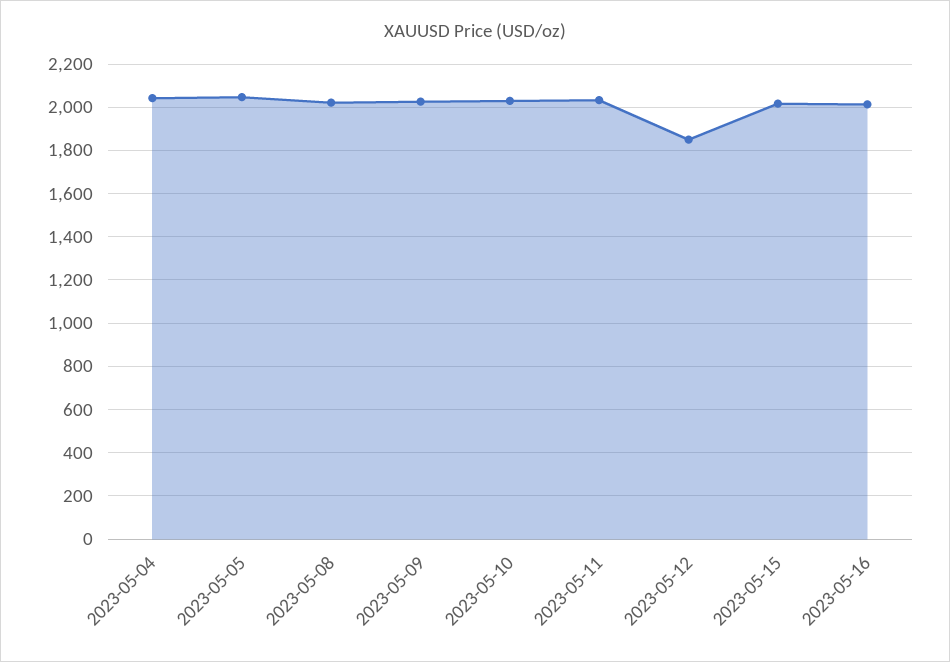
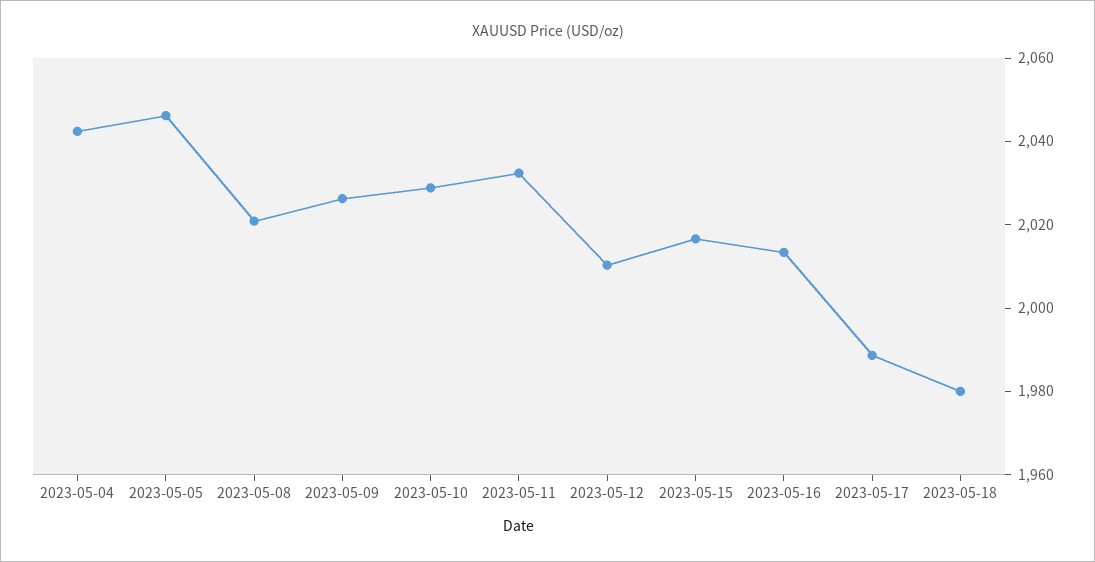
2023-05-12: 1850 -> 2010
2023-05-17: none -> 1990
2023-05-18: none -> 1980

